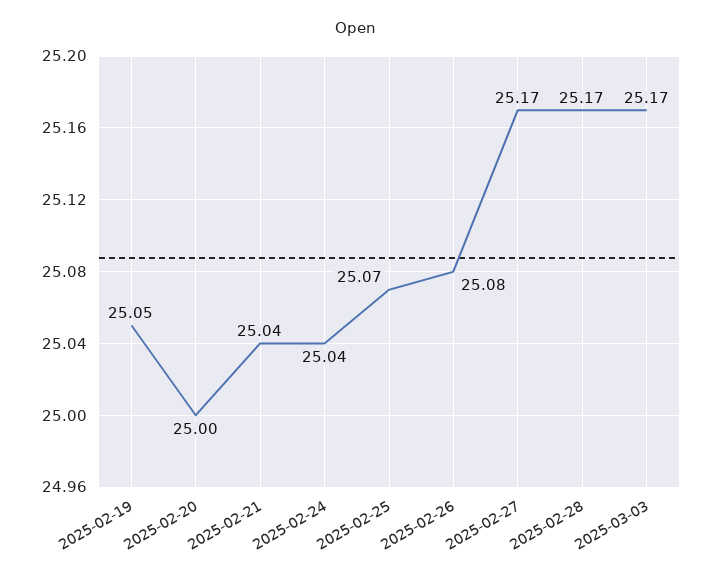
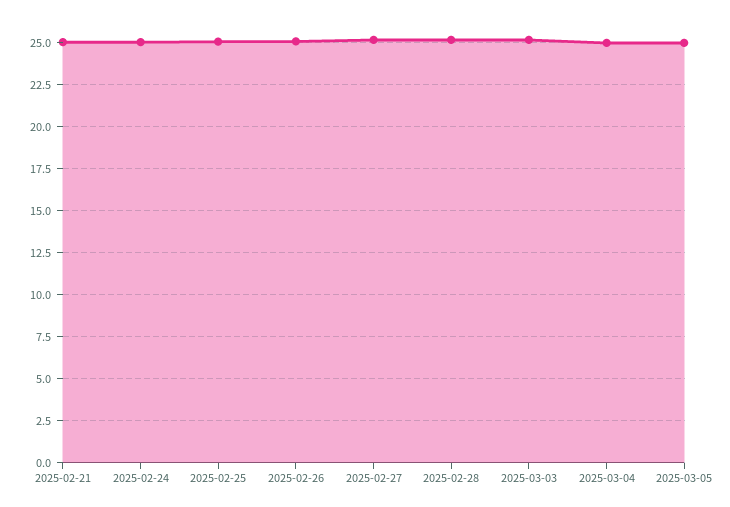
2025-02-19: 25.05 -> none
2025-02-20: 25 -> none
2025-03-04: none -> 25
2025-03-05: none -> 25

